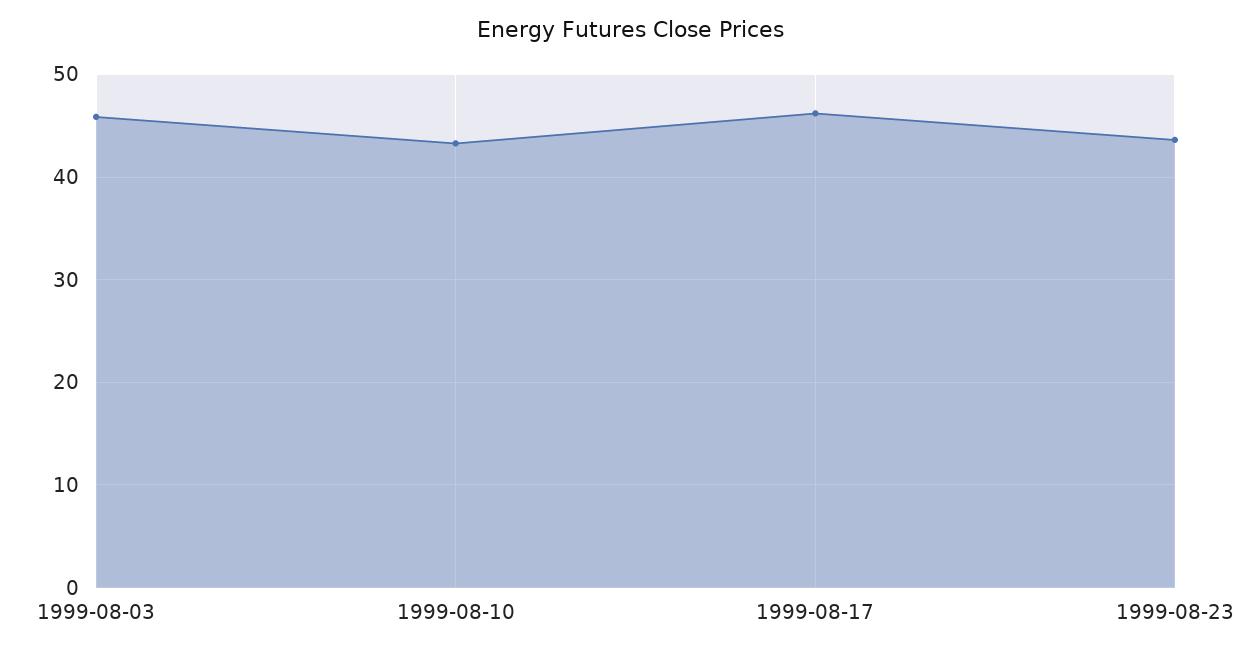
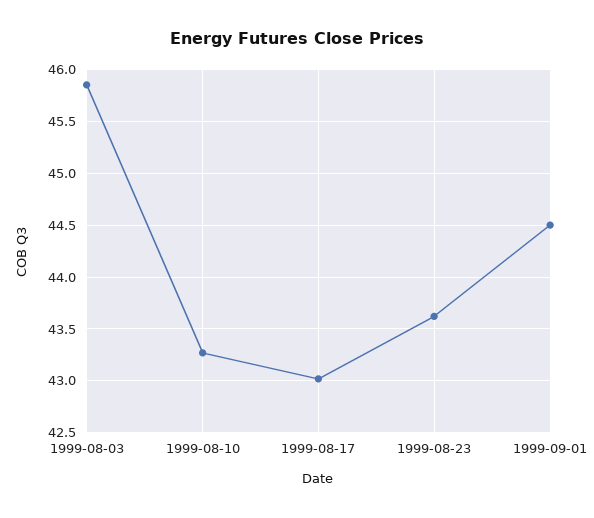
1999-08-17: 46 -> 43
1999-09-01: none -> 44.5

